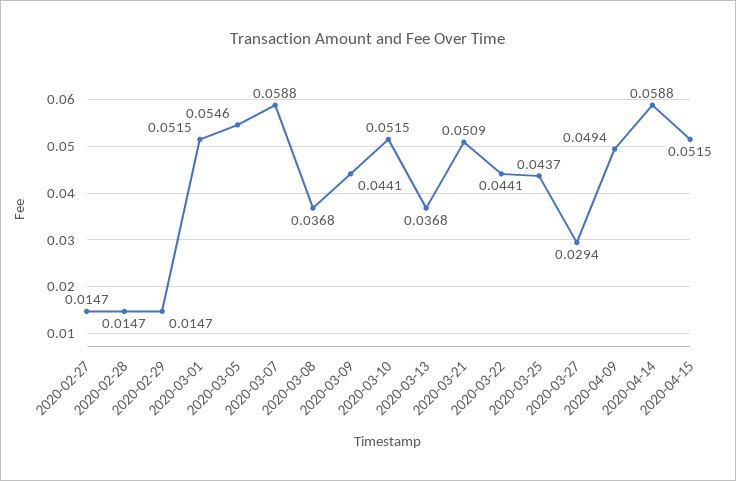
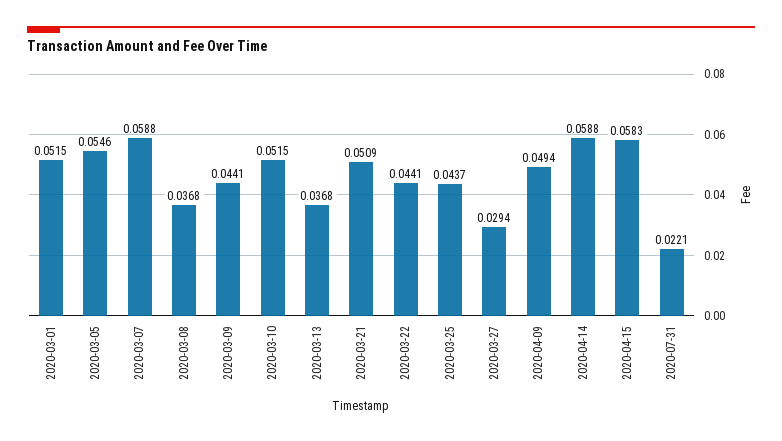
2020-02-27: 0.0147 -> none
2020-02-28: 0.0147 -> none
2020-02-29: 0.0147 -> none
2020-04-15: 0.0515 -> 0.0583
2020-07-31: none -> 0.0221

